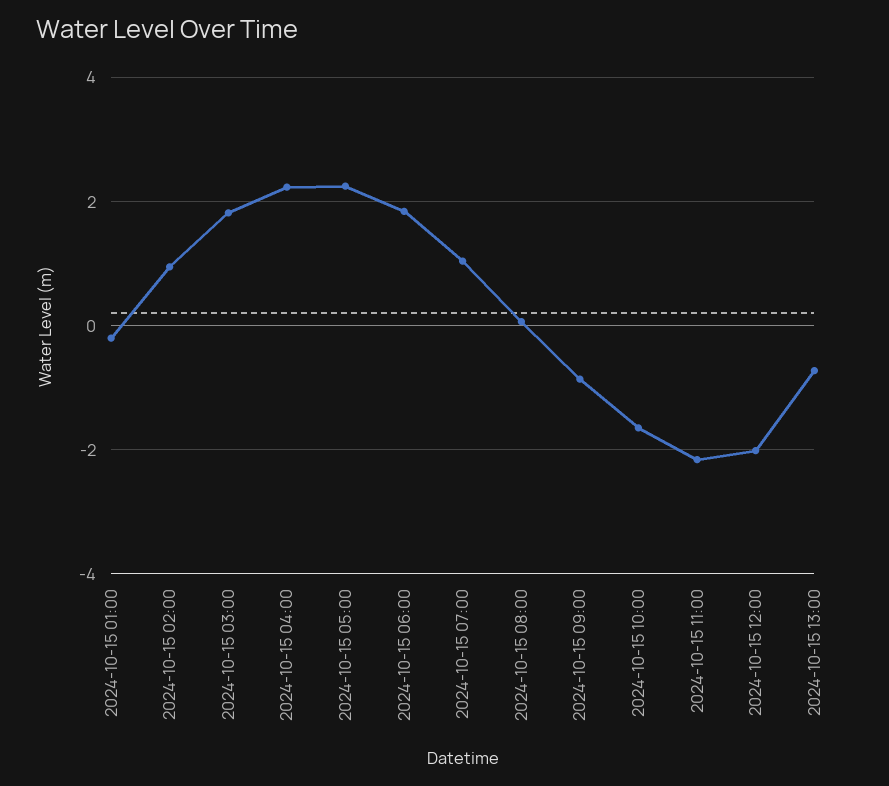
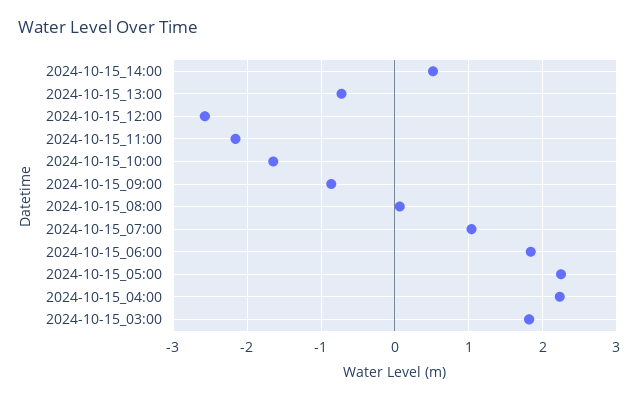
2024-10-15 01:00: -0.2 -> none
2024-10-15 02:00: 1 -> none
2024-10-15 12:00: -2 -> -2.6
2024-10-15_14:00: none -> 0.5

